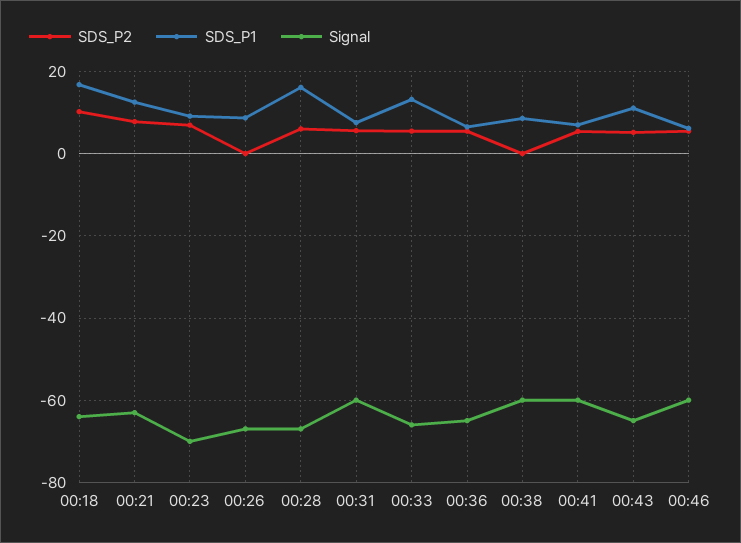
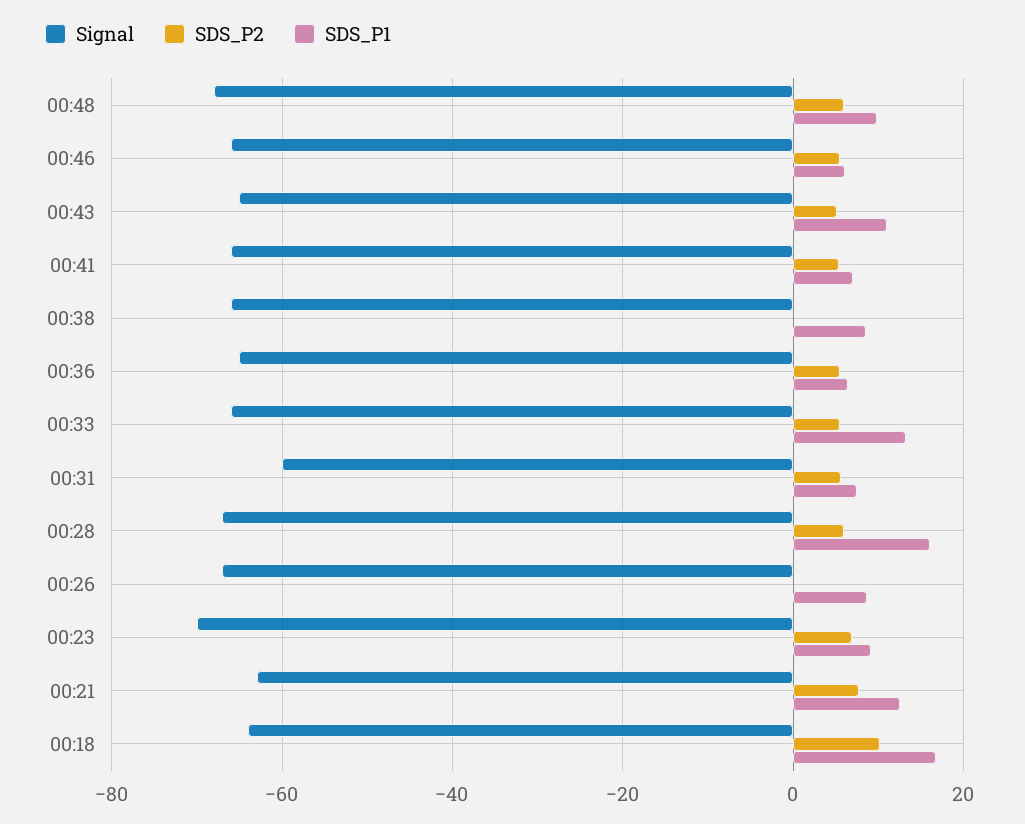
Signal, 00:38: -60 -> -66
Signal, 00:41: -60 -> -66
Signal, 00:46: -60 -> -66
Signal, 00:48: none -> -68
SDS_P2, 00:48: none -> 6
SDS_P1, 00:48: none -> 10

